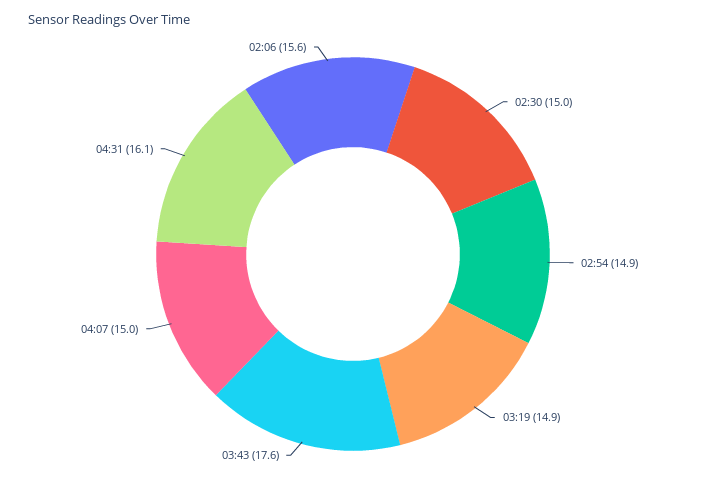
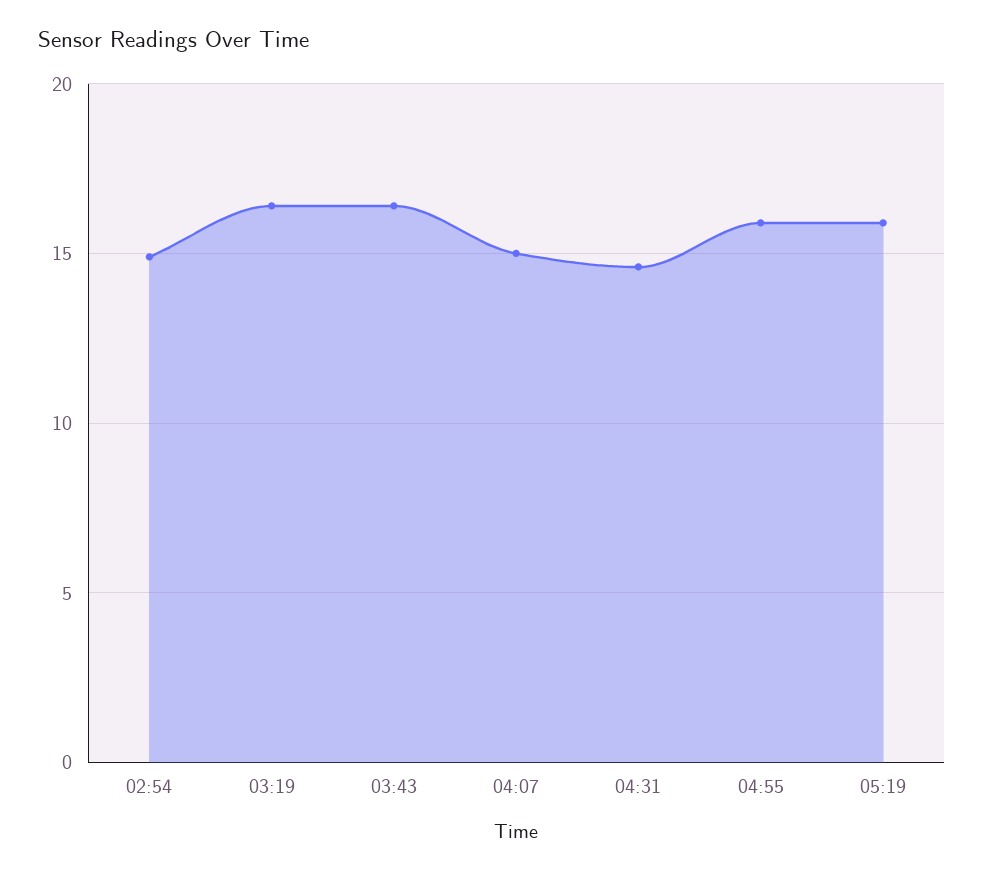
02:30: 15 -> none
03:19: 14.9 -> 16.5
03:43: 17.6 -> 16.5
04:31: 16.1 -> 14.5
02:06: 15.6 -> none
04:55: none -> 16
05:19: none -> 16

